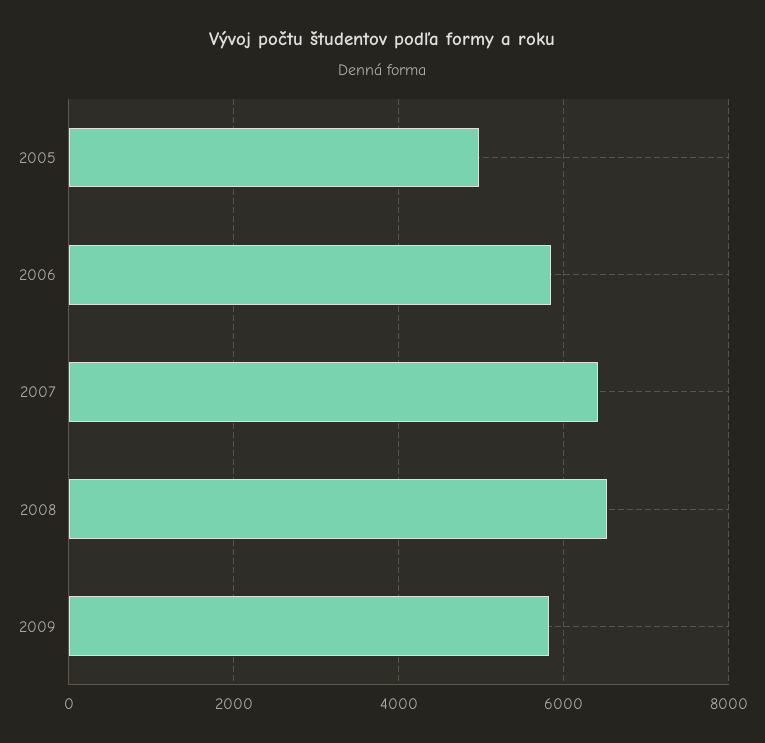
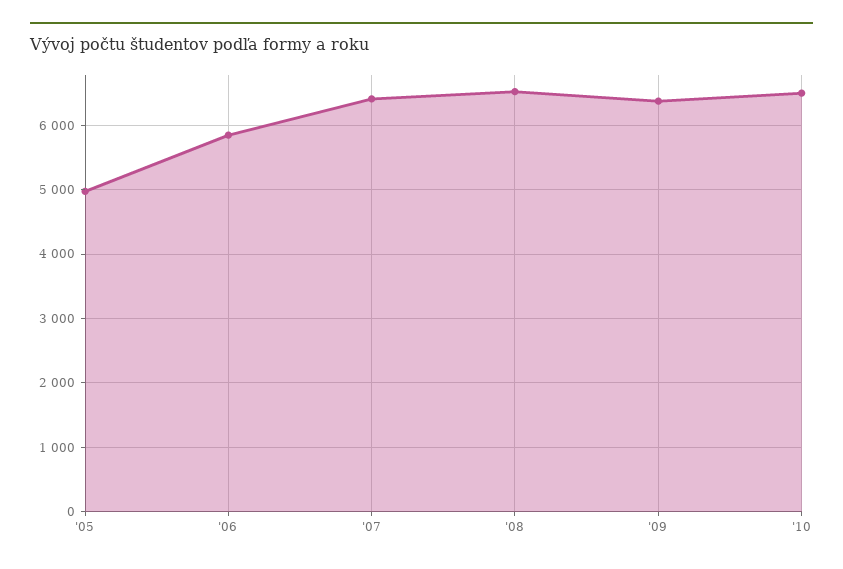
2009: 5800 -> 6400
'10: none -> 6500

